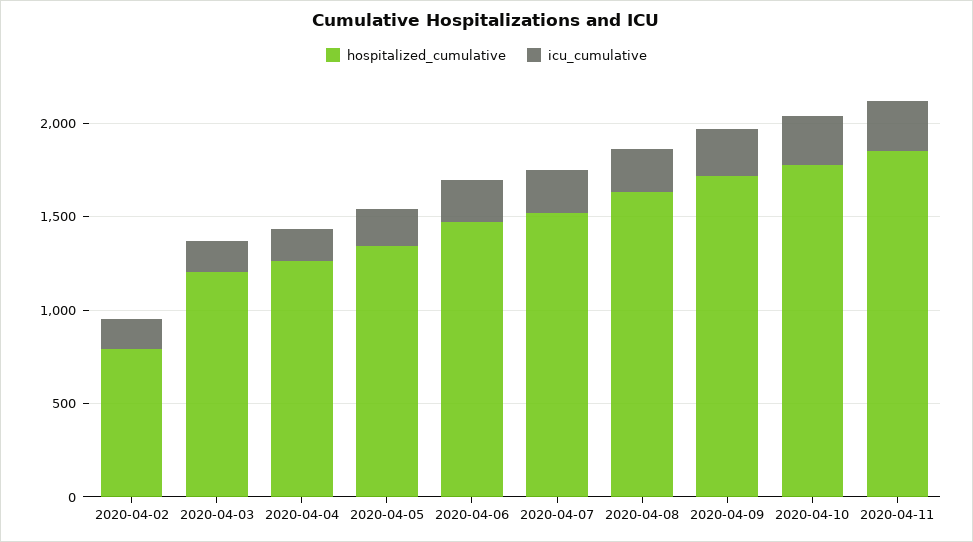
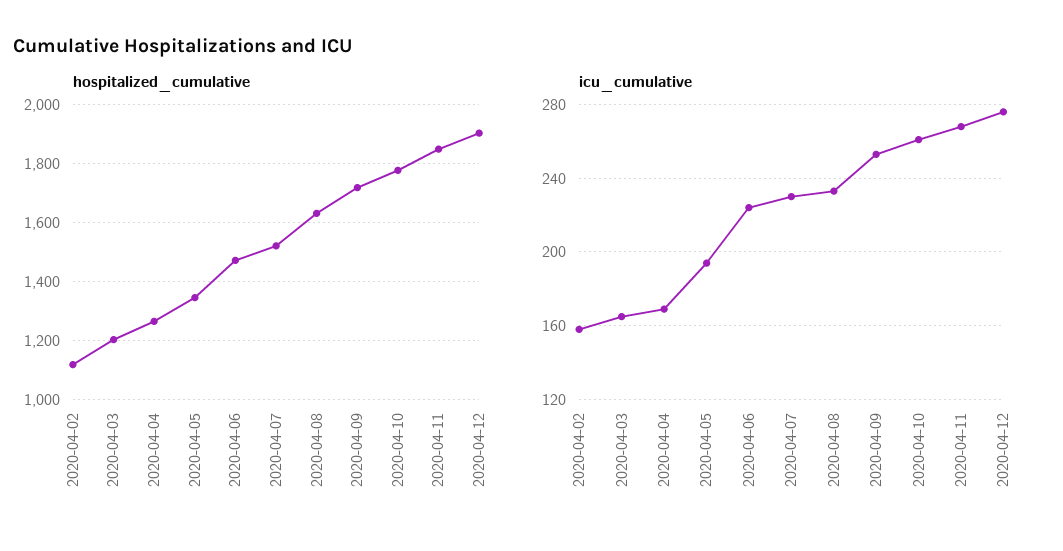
hospitalized_cumulative, 2020-04-02: 800 -> 1125
hospitalized_cumulative, 2020-04-12: none -> 1900
icu_cumulative, 2020-04-12: none -> 275

